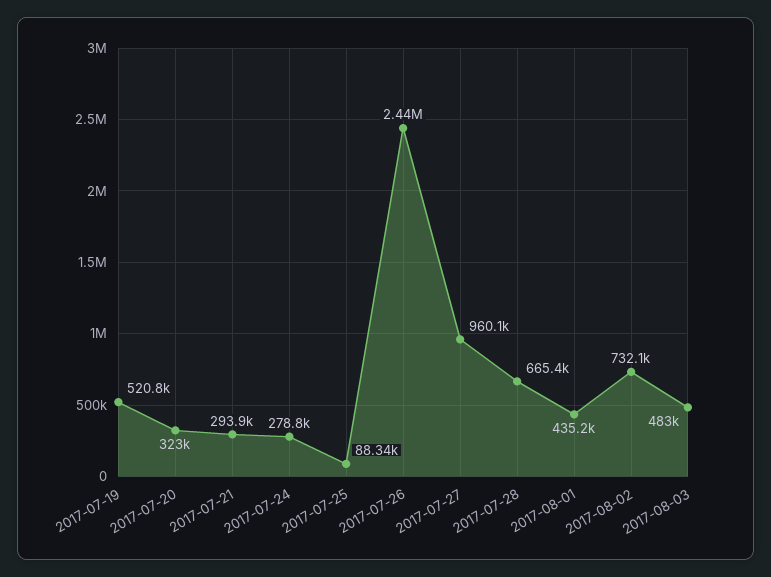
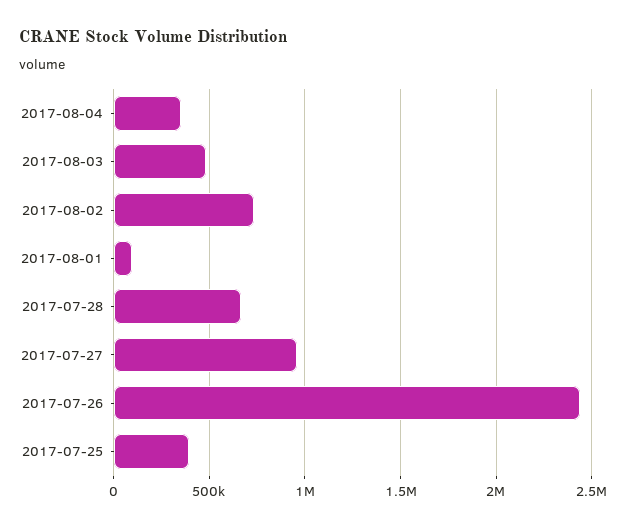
2017-07-19: 520800 -> none
2017-07-20: 323000 -> none
2017-07-21: 293900 -> none
2017-07-24: 278800 -> none
2017-07-25: 88340 -> 400000
2017-08-01: 435200 -> 100000
2017-08-04: none -> 350000

